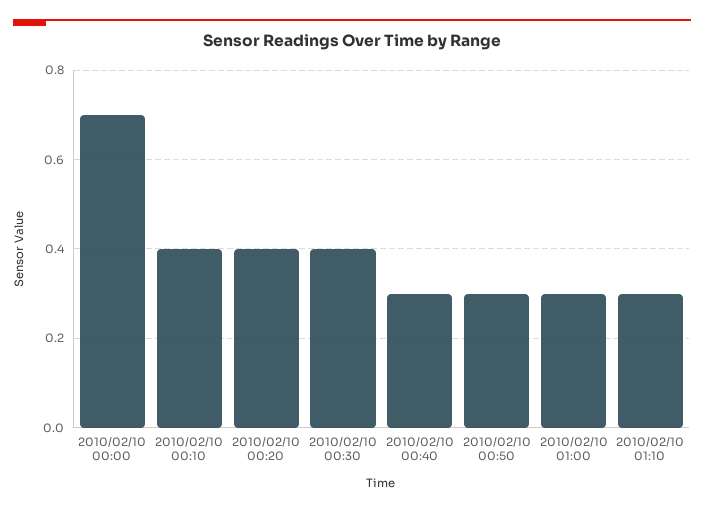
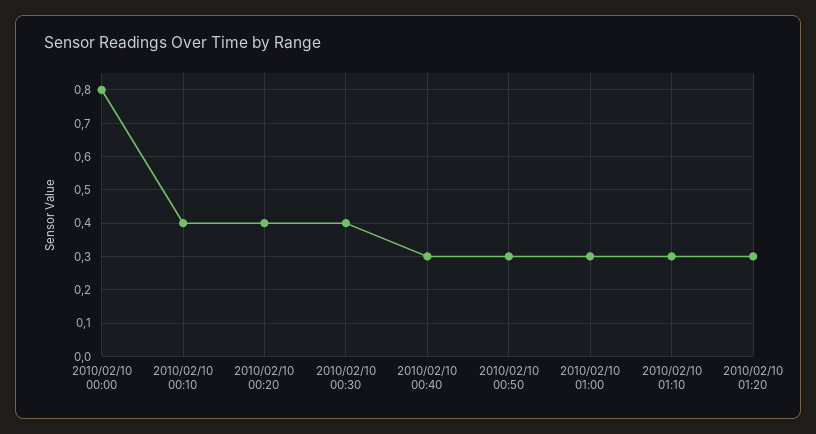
2010/02/10 00:00: 0.7 -> 0.8
2010/02/10 01:20: none -> 0.3

